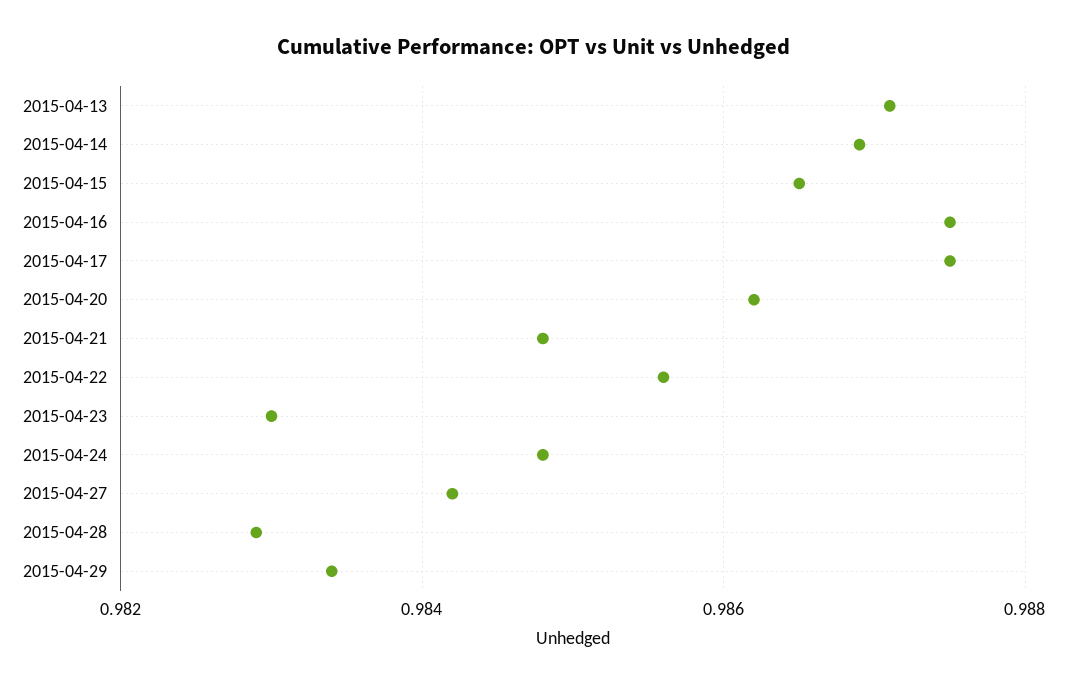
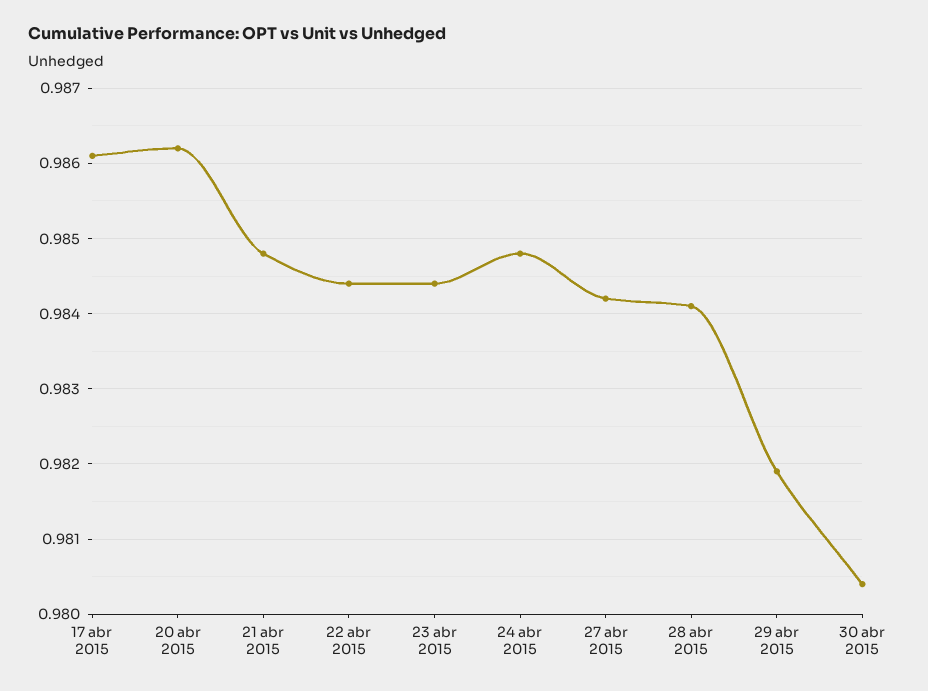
2015-04-13: 0.987 -> none
2015-04-14: 0.987 -> none
2015-04-15: 0.9865 -> none
2015-04-16: 0.9875 -> none
2015-04-17: 0.9875 -> 0.9861
2015-04-22: 0.9855 -> 0.9844
2015-04-23: 0.983 -> 0.9844
2015-04-28: 0.983 -> 0.9841
2015-04-29: 0.9835 -> 0.9819
30 abr 2015: none -> 0.9804

